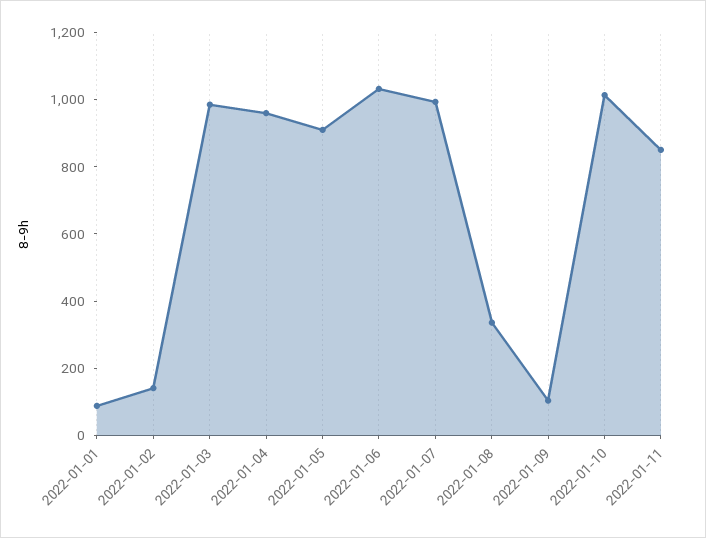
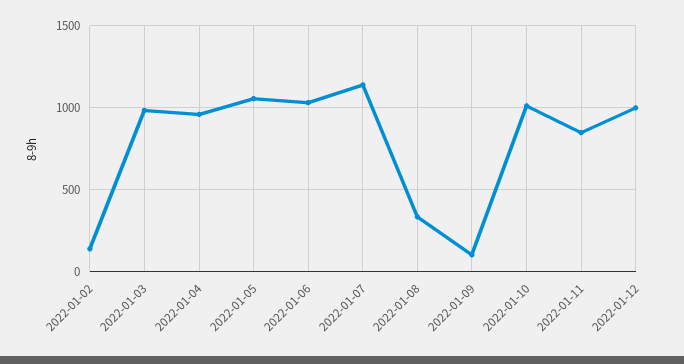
2022-01-01: 100 -> none
2022-01-05: 900 -> 1050
2022-01-07: 1000 -> 1150
2022-01-12: none -> 1000

